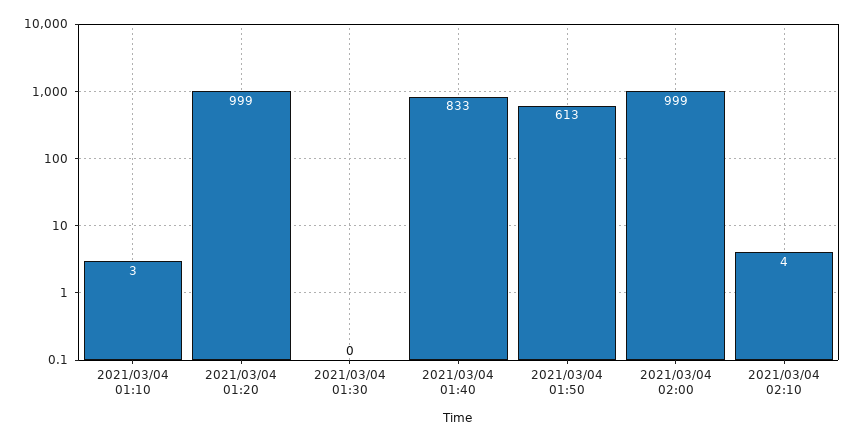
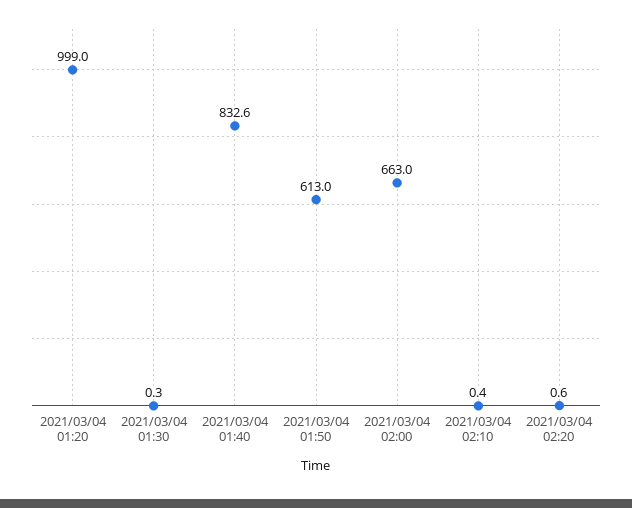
2021/03/04 01:10: 3 -> none
2021/03/04 02:00: 999 -> 663
2021/03/04 02:10: 4 -> 0.4
2021/03/04 02:20: none -> 0.6

